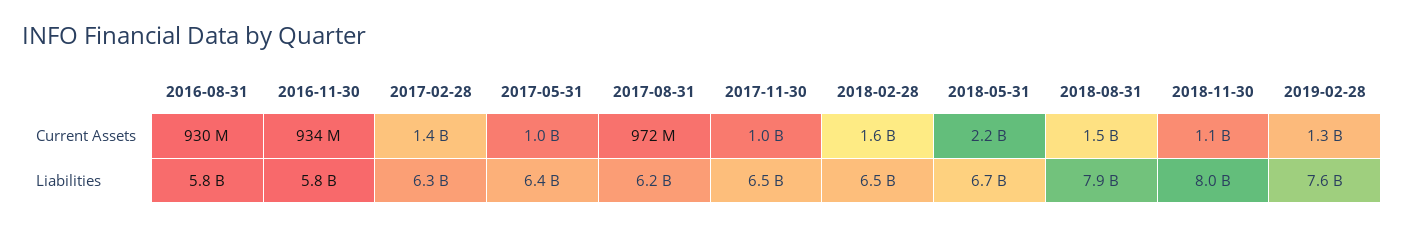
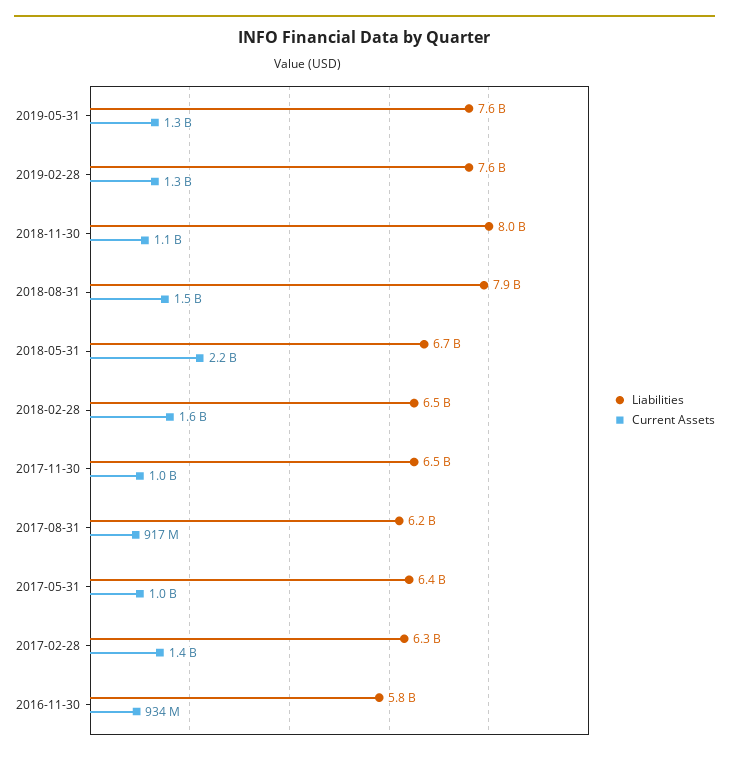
Current Assets, 2016-08-31: 930000000 -> none
Current Assets, 2017-08-31: 972000000 -> 917000000
Liabilities, 2016-08-31: 5800000000 -> none
Liabilities, 2019-05-31: none -> 7600000000
Current Assets, 2019-05-31: none -> 1300000000

